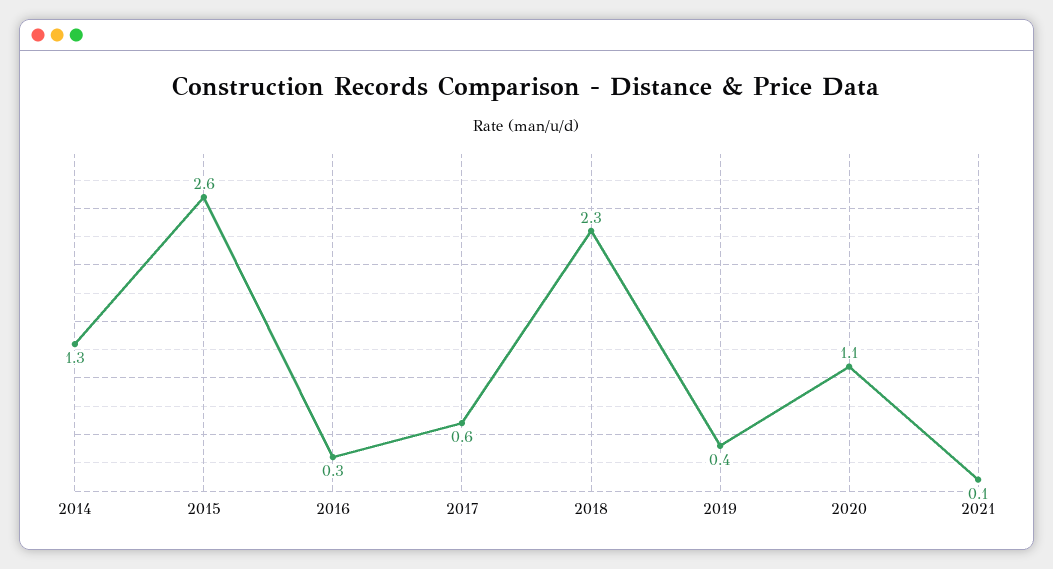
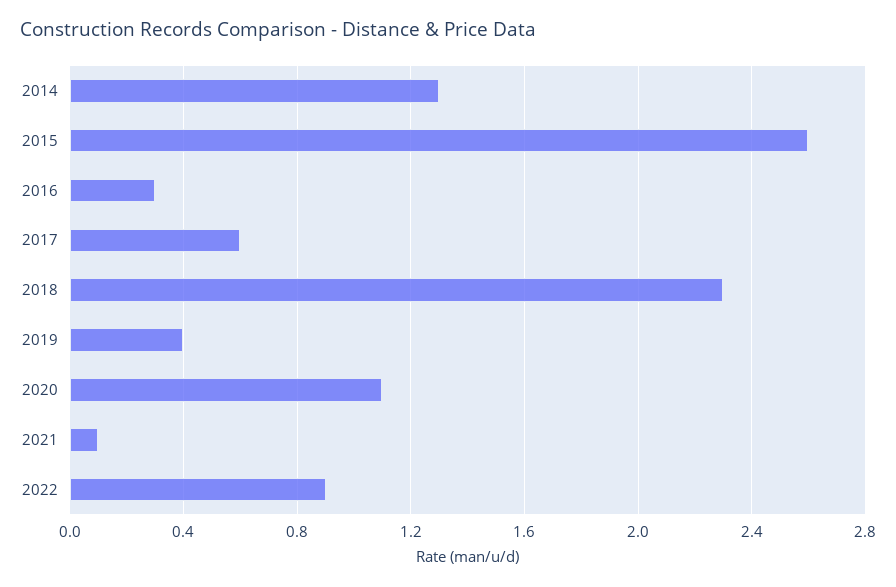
2022: none -> 0.9

